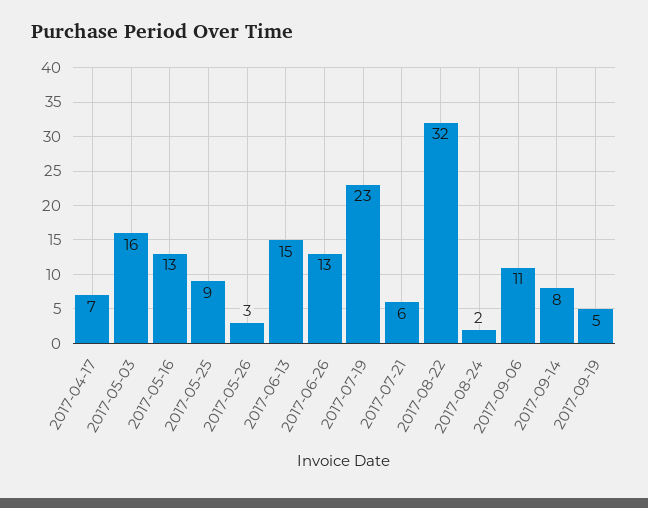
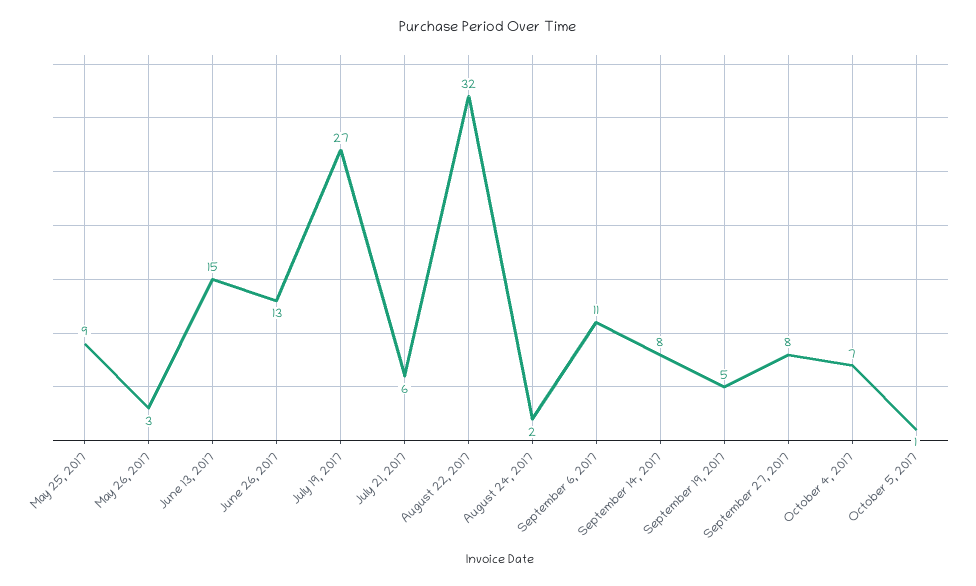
2017-04-17: 7 -> none
2017-05-03: 16 -> none
2017-05-16: 13 -> none
2017-07-19: 23 -> 27
September 27, 2017: none -> 8
October 4, 2017: none -> 7
October 5, 2017: none -> 1

